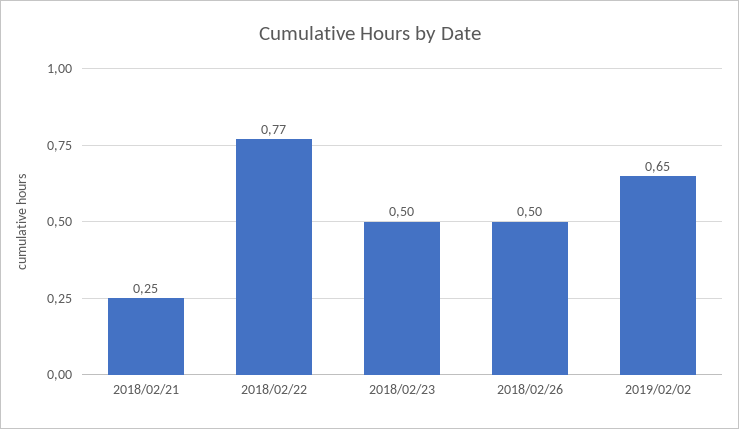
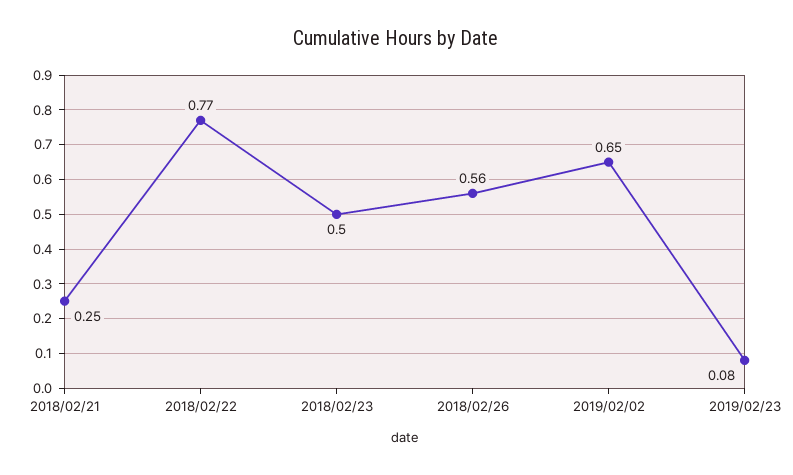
2018/02/26: 0.5 -> 0.56
2019/02/23: none -> 0.08

